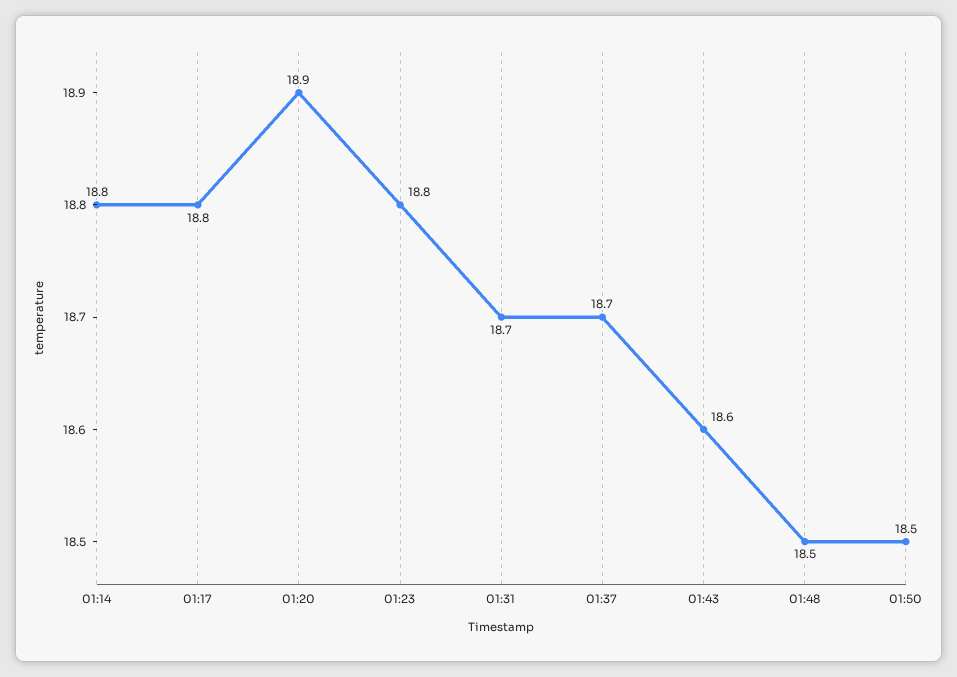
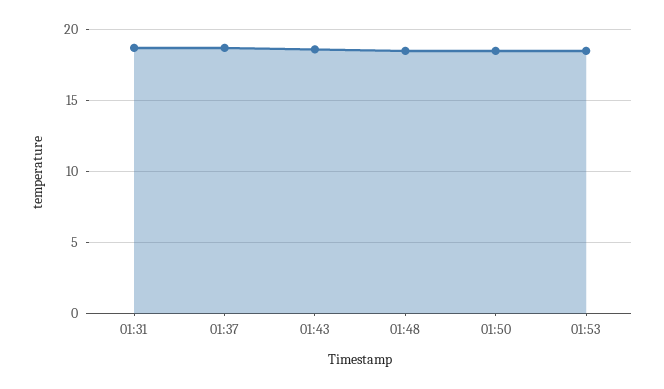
01:14: 18.8 -> none
01:17: 18.8 -> none
01:20: 18.9 -> none
01:23: 18.8 -> none
01:53: none -> 18.5

